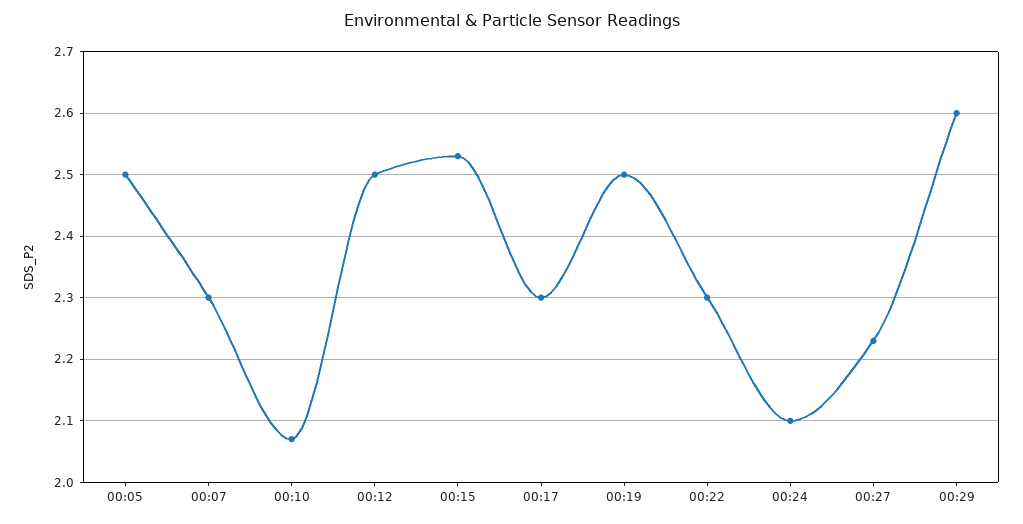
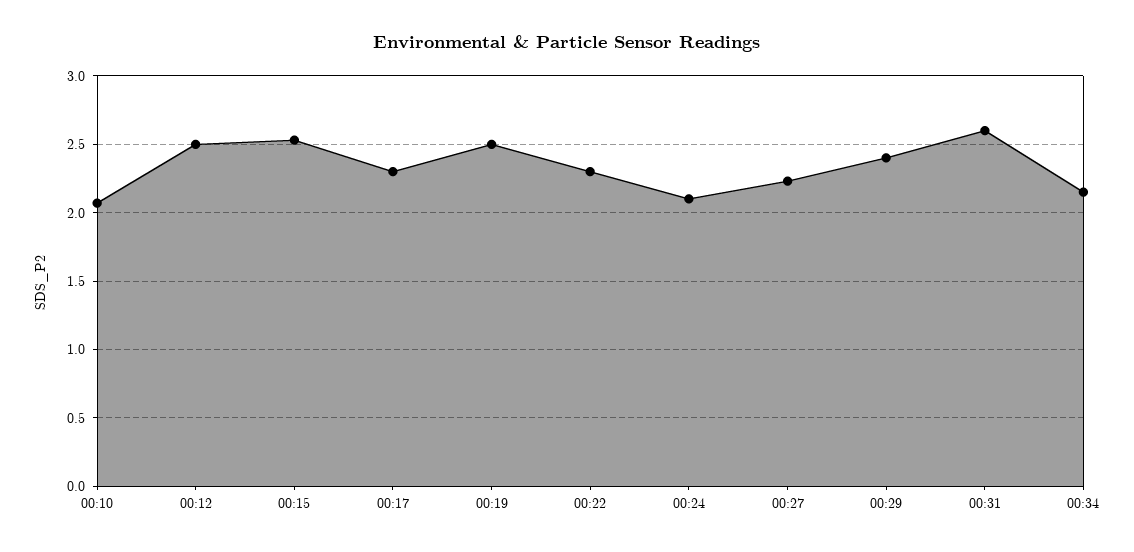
00:05: 2.5 -> none
00:07: 2.3 -> none
00:29: 2.6 -> 2.4
00:31: none -> 2.6
00:34: none -> 2.15

